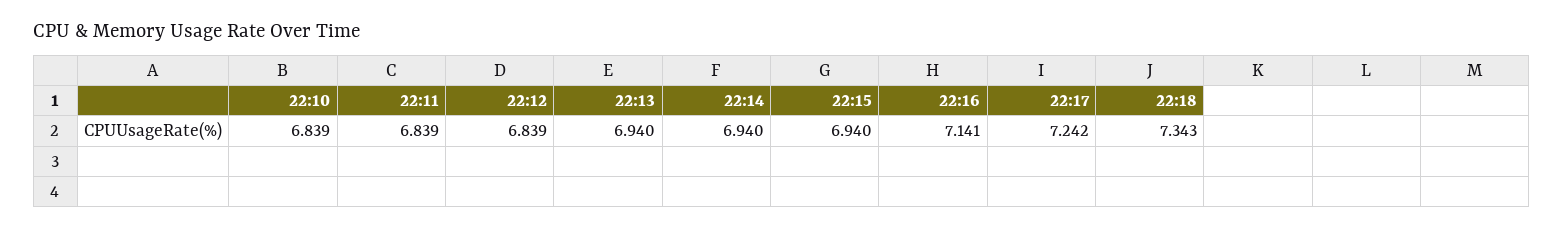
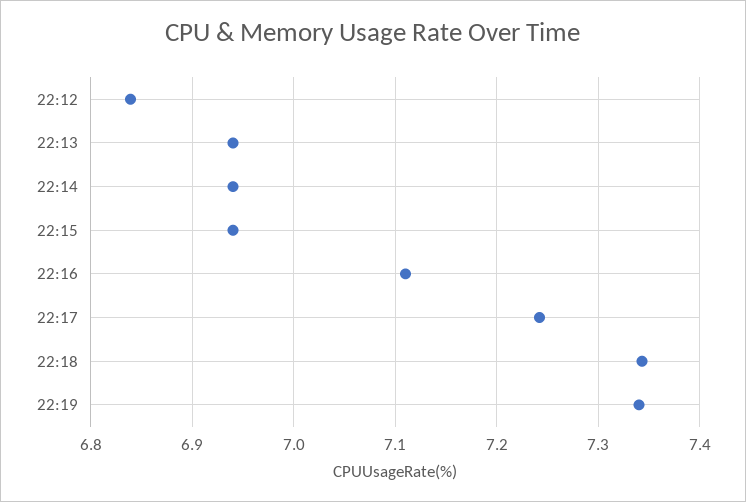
22:10: 6.839 -> none
22:11: 6.839 -> none
22:16: 7.141 -> 7.11
22:19: none -> 7.34

